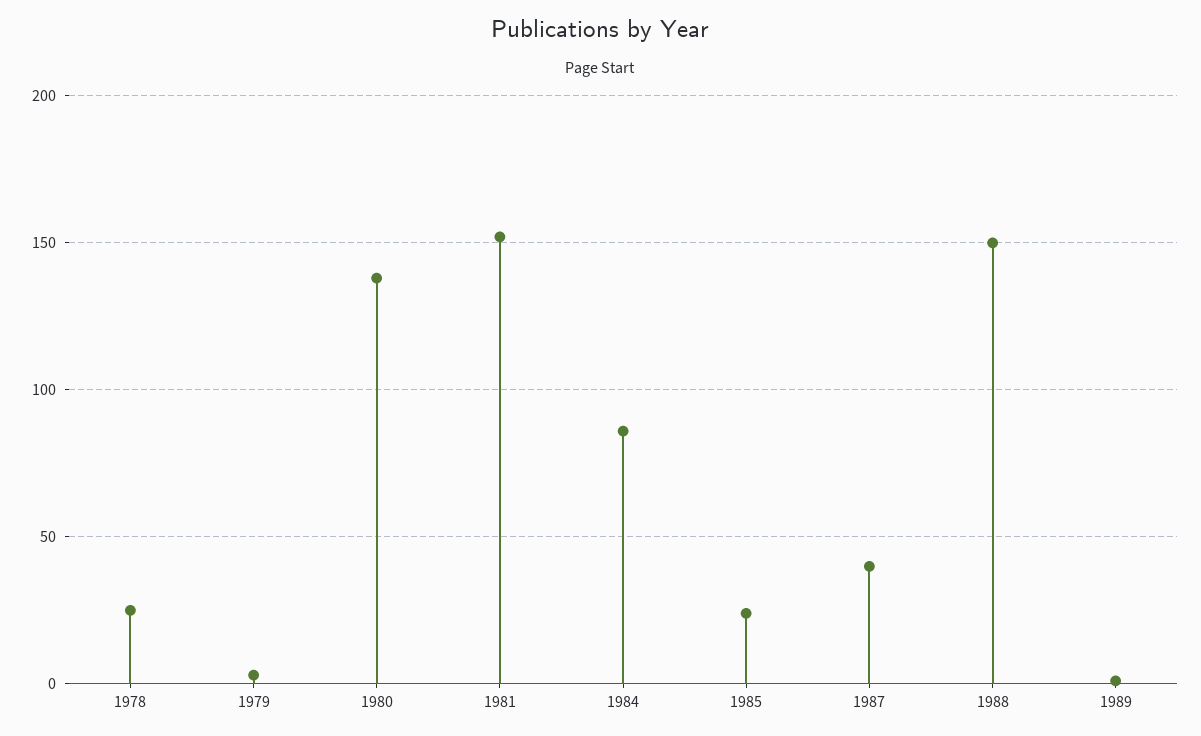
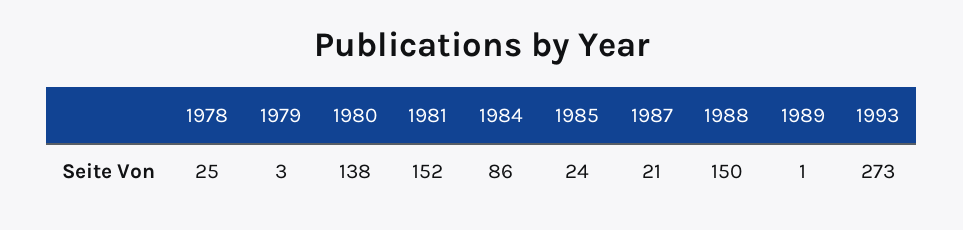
1987: 40 -> 21
1993: none -> 273

